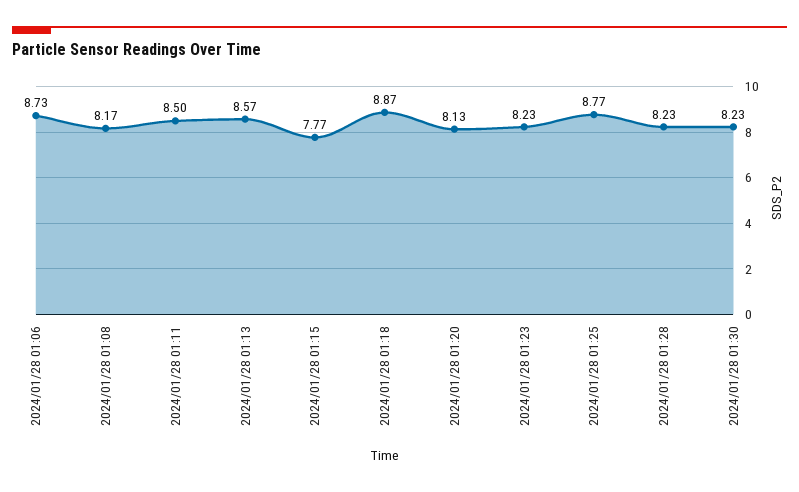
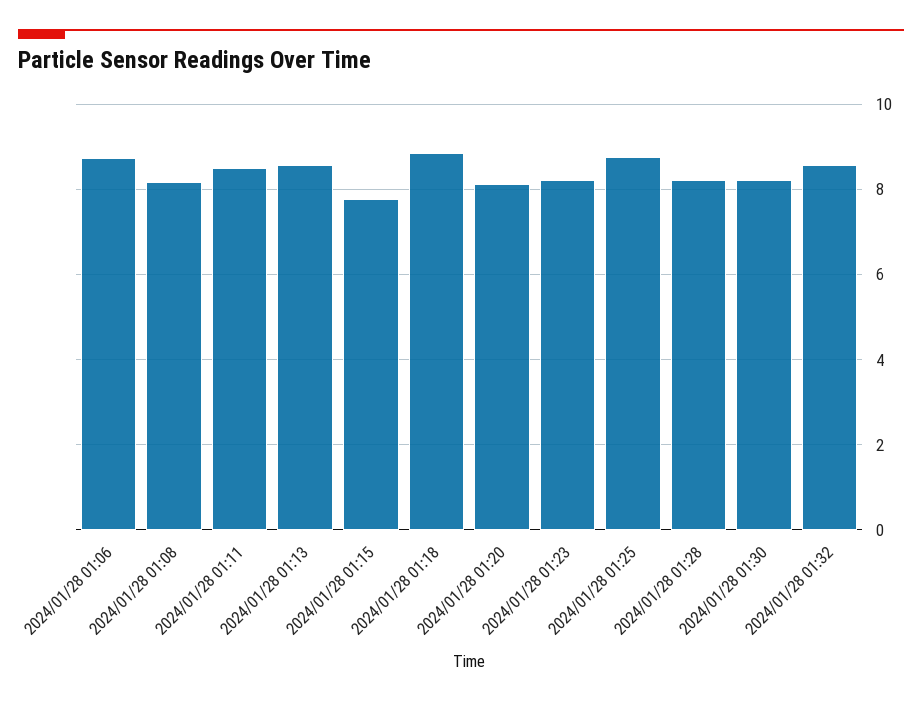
2024/01/28 01:32: none -> 8.6

